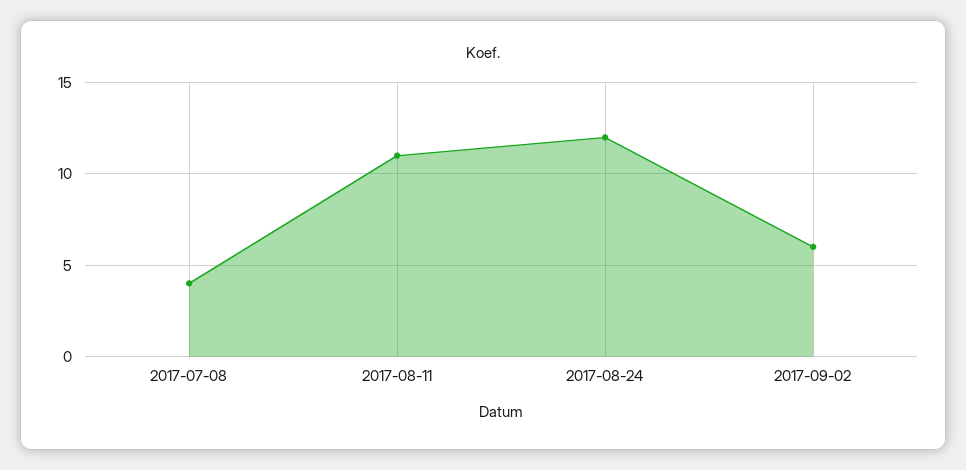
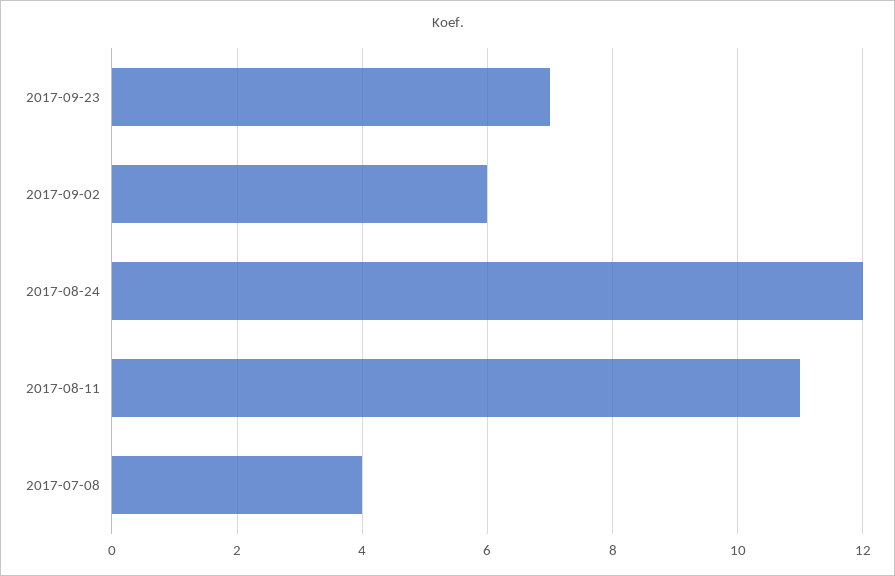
2017-09-23: none -> 7

